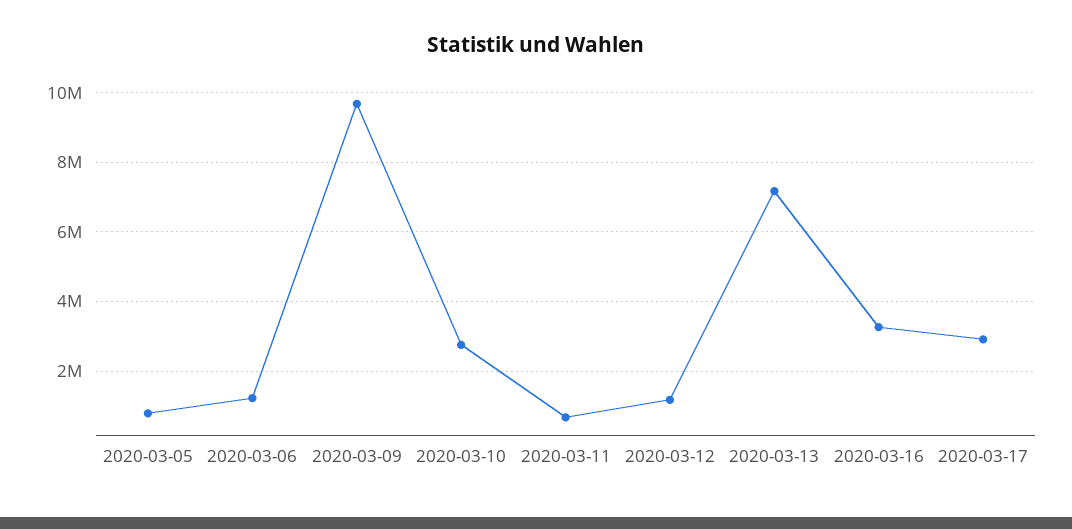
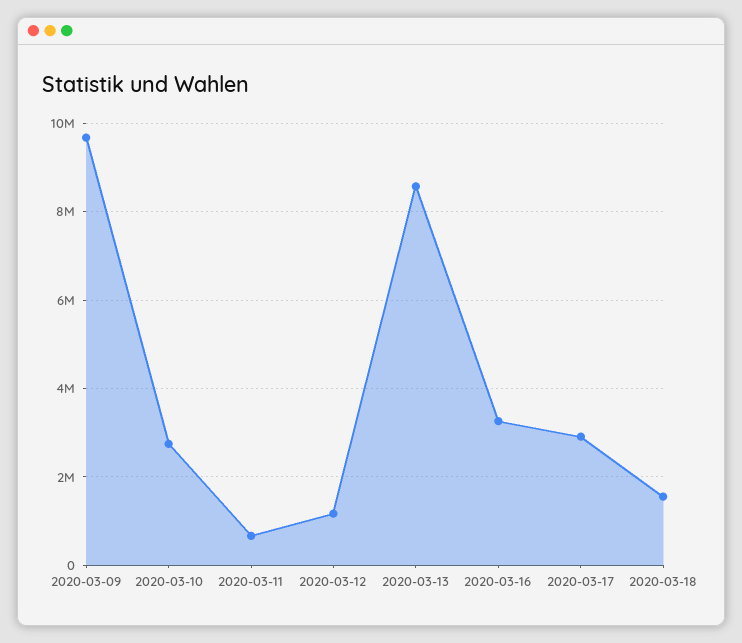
2020-03-05: 800000 -> none
2020-03-06: 1200000 -> none
2020-03-13: 7200000 -> 8600000
2020-03-18: none -> 1600000

